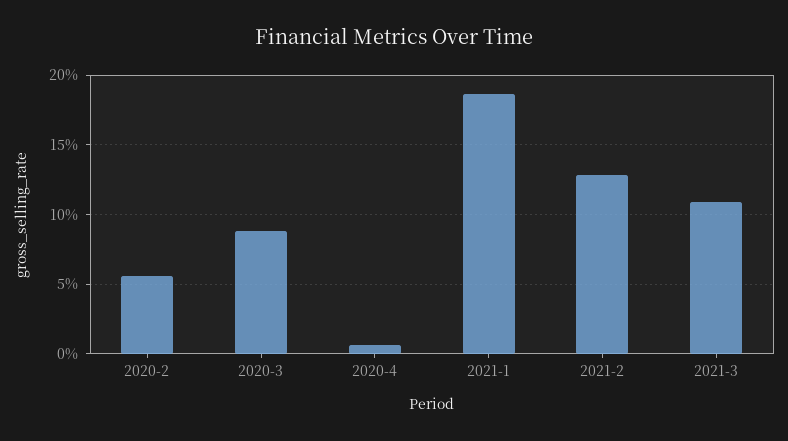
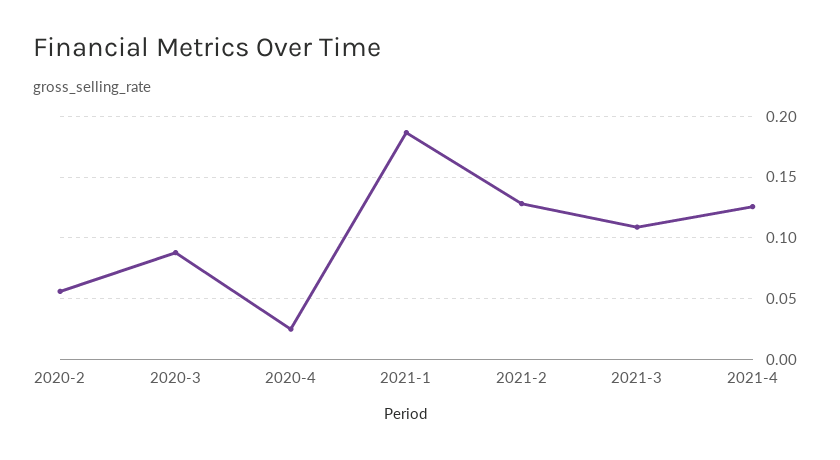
2020-4: 0.005 -> 0.025
2021-4: none -> 0.125

